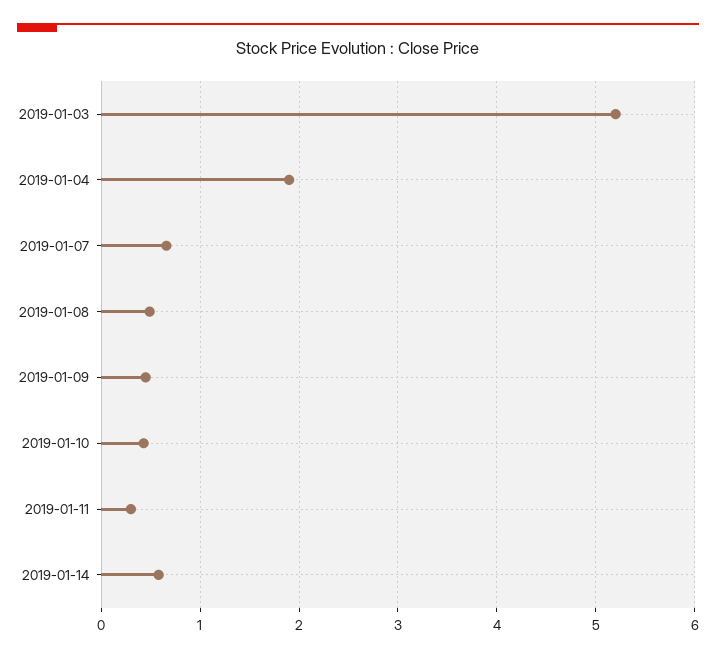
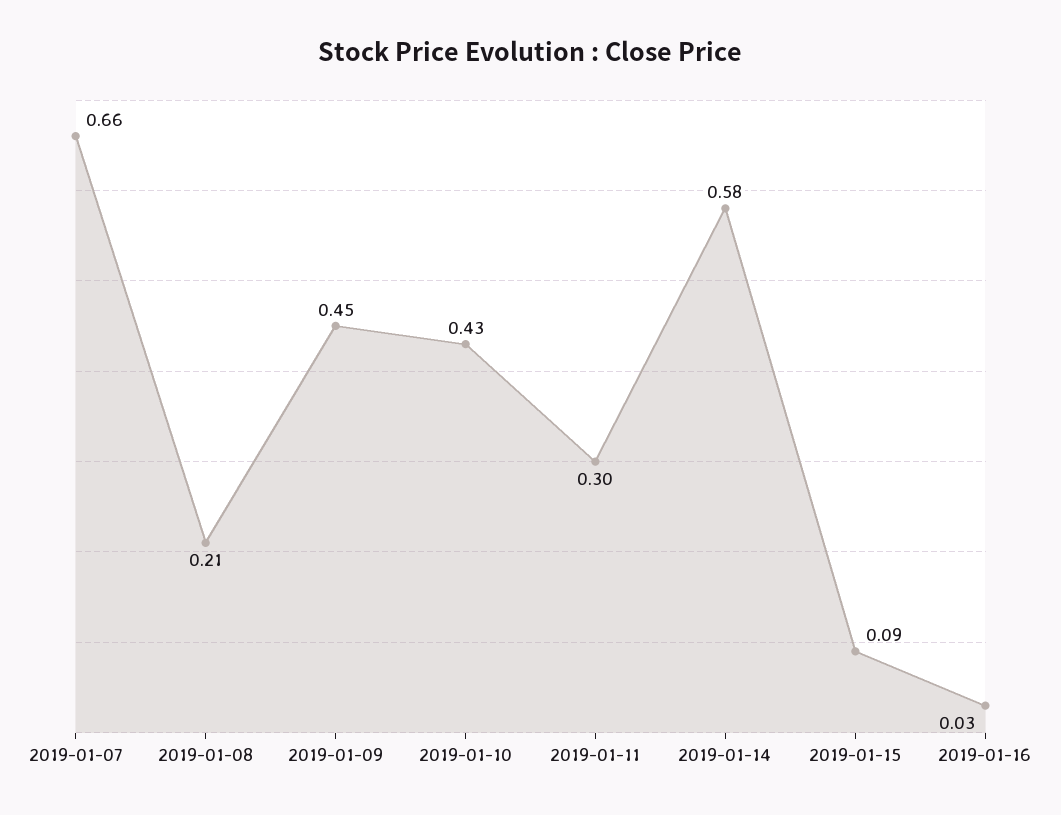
2019-01-03: 5.2 -> none
2019-01-04: 1.9 -> none
2019-01-08: 0.5 -> 0.21
2019-01-15: none -> 0.09
2019-01-16: none -> 0.03

